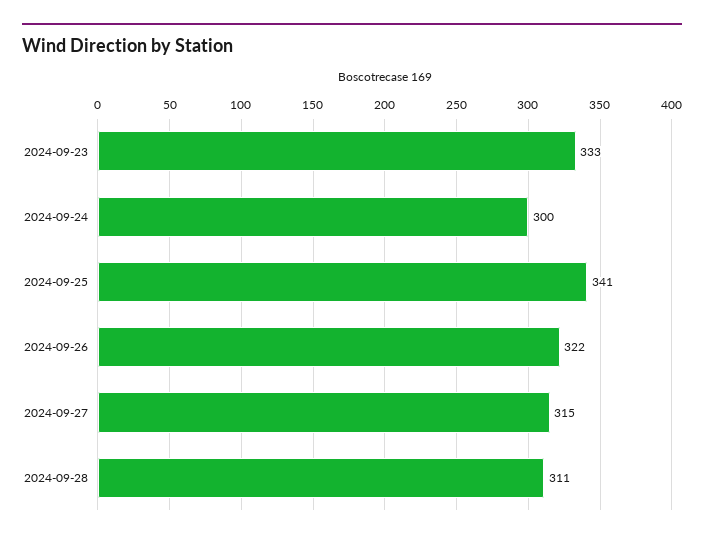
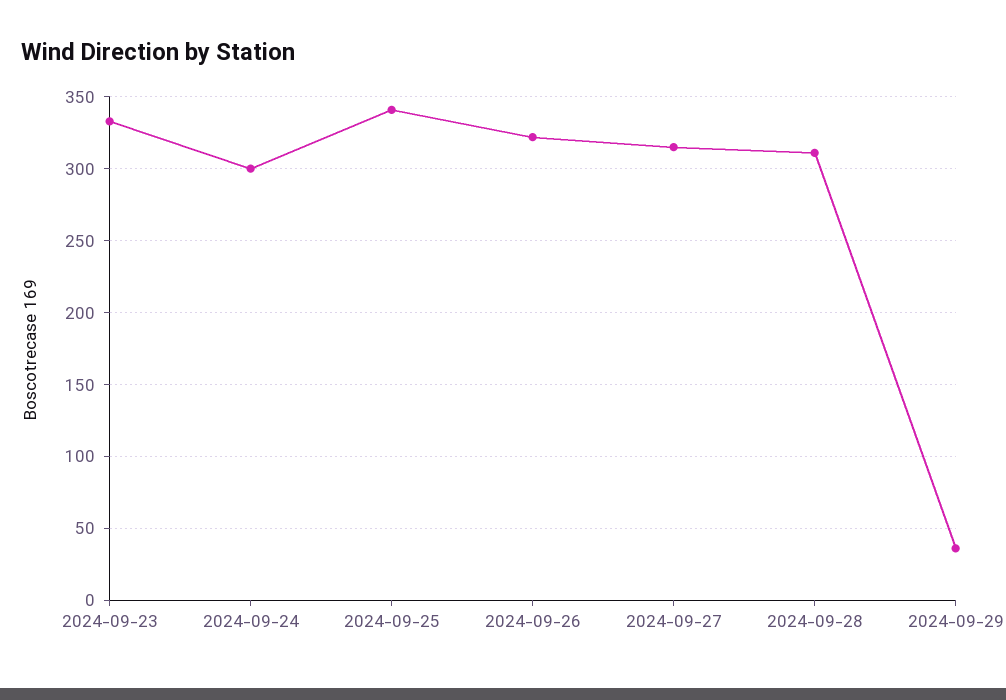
2024-09-29: none -> 35

